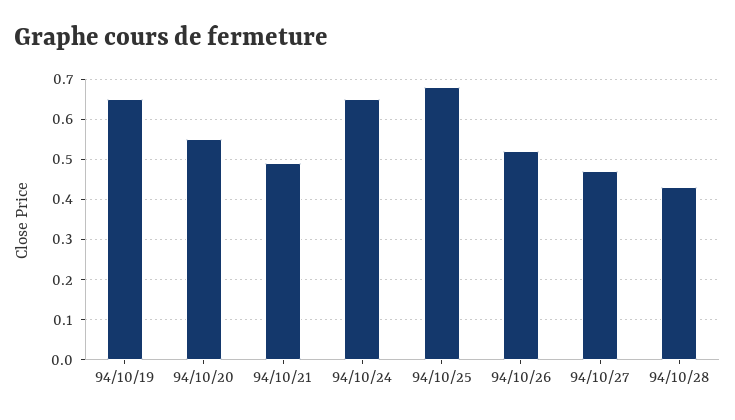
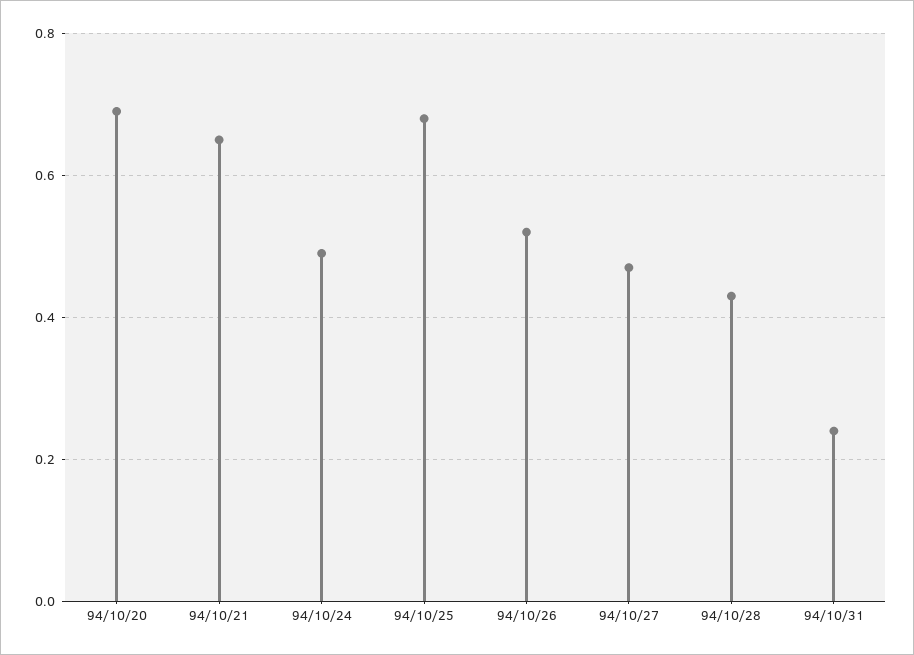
94/10/19: 0.65 -> none
94/10/20: 0.55 -> 0.7
94/10/21: 0.5 -> 0.65
94/10/24: 0.65 -> 0.5
94/10/31: none -> 0.25

